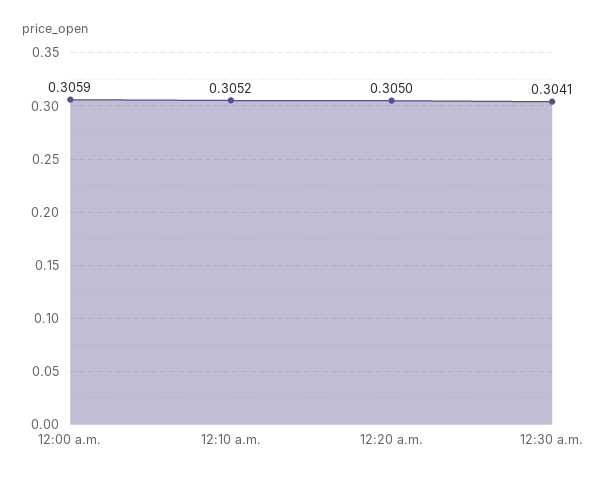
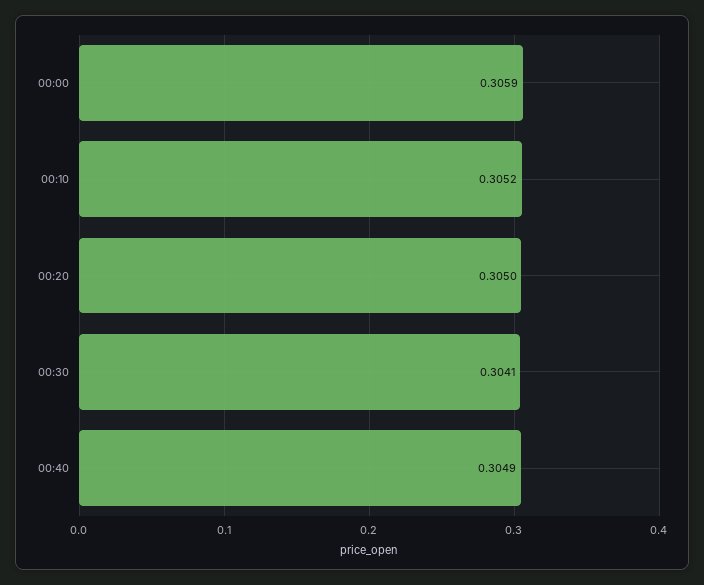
00:40: none -> 0.3049

